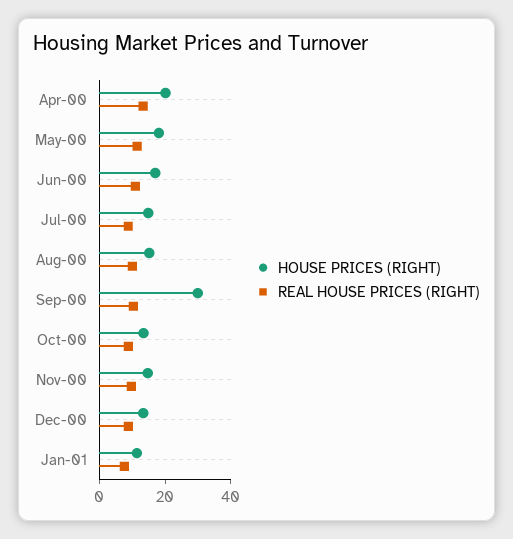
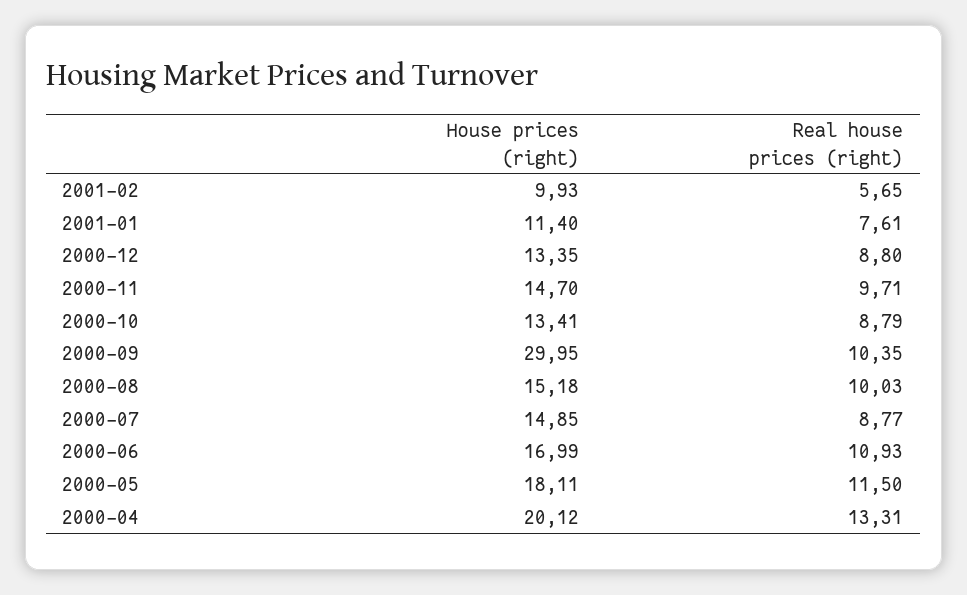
HOUSE PRICES (RIGHT), 2001-02: none -> 9.93
REAL HOUSE PRICES (RIGHT), 2001-02: none -> 5.65

